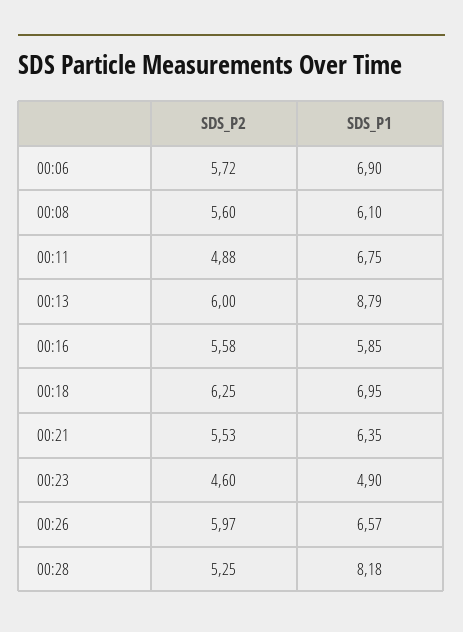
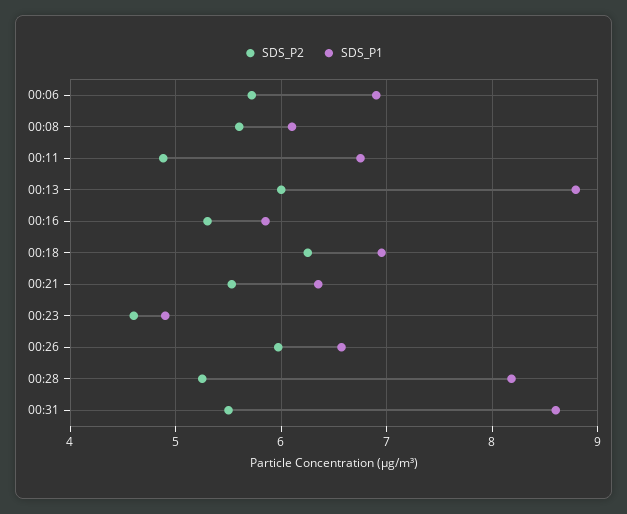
SDS_P2, 00:16: 5.58 -> 5.3
SDS_P2, 00:31: none -> 5.5
SDS_P1, 00:31: none -> 8.6

